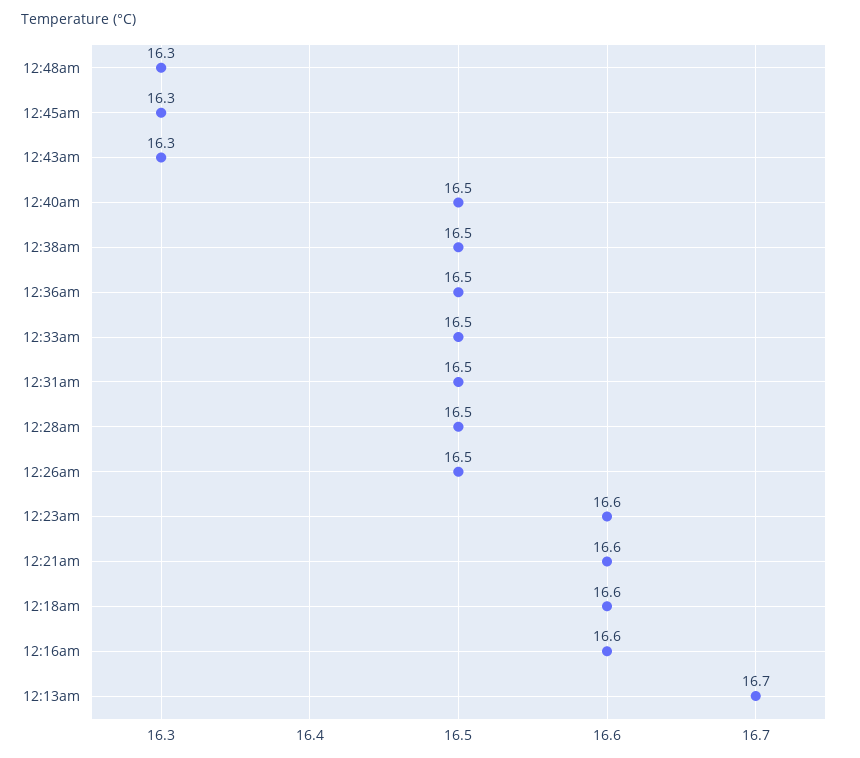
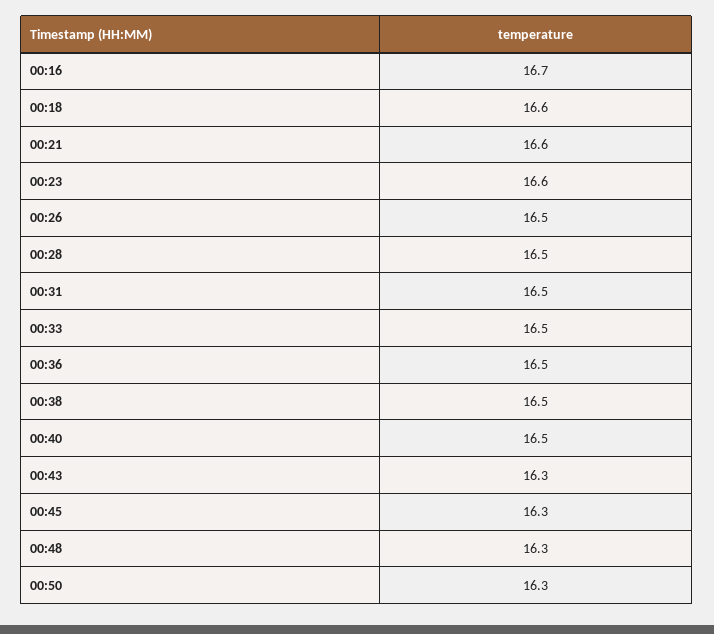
12:16am: 16.6 -> 16.7
12:13am: 16.7 -> none
00:50: none -> 16.3

